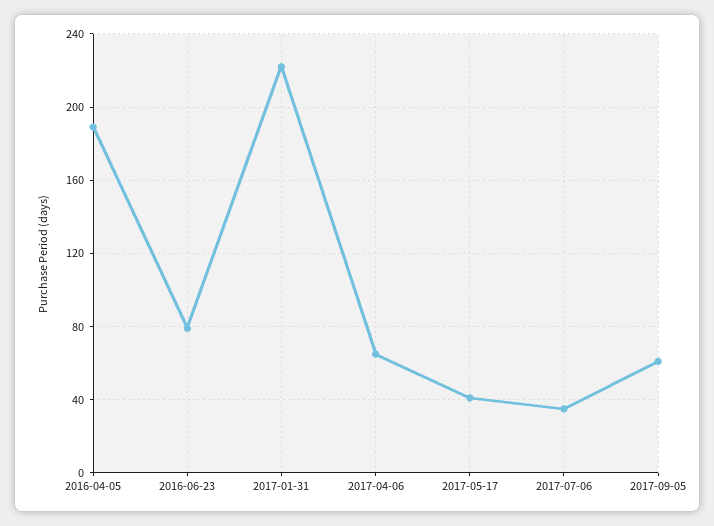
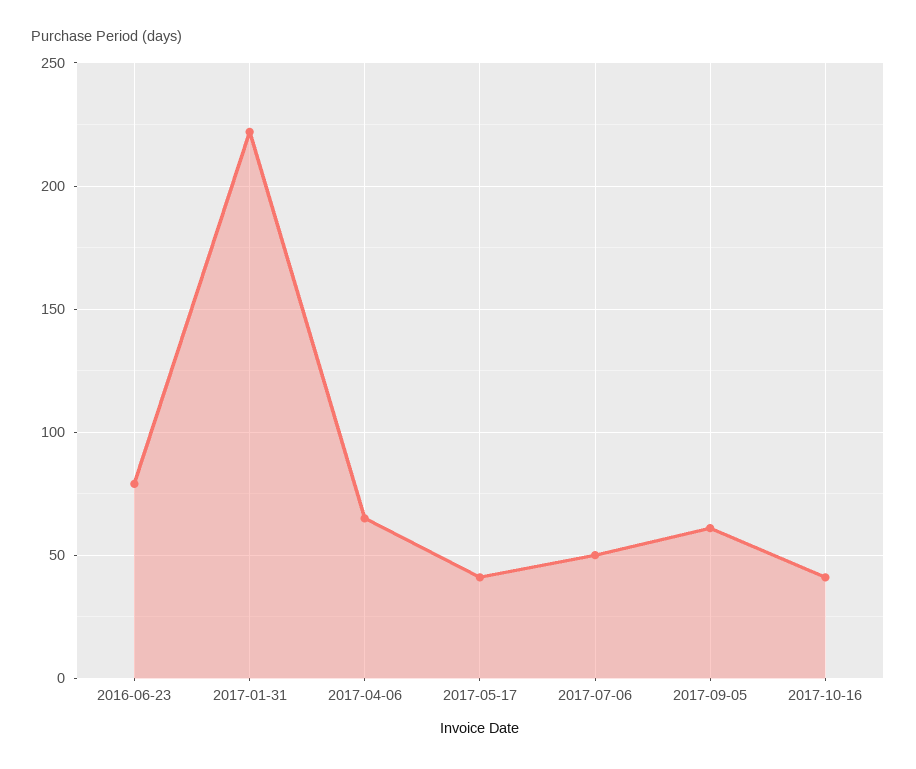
2016-04-05: 190 -> none
2017-07-06: 35 -> 50
2017-10-16: none -> 40

